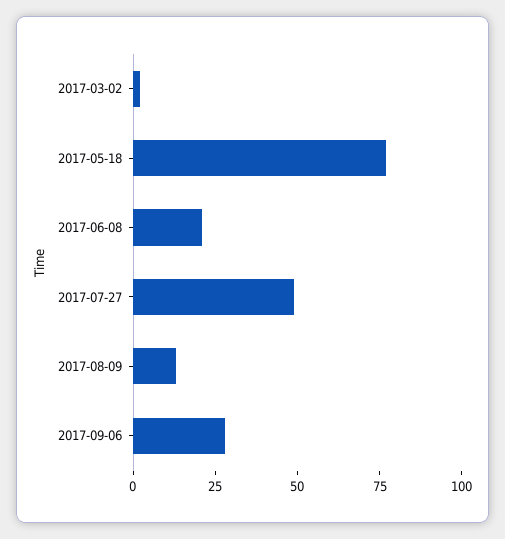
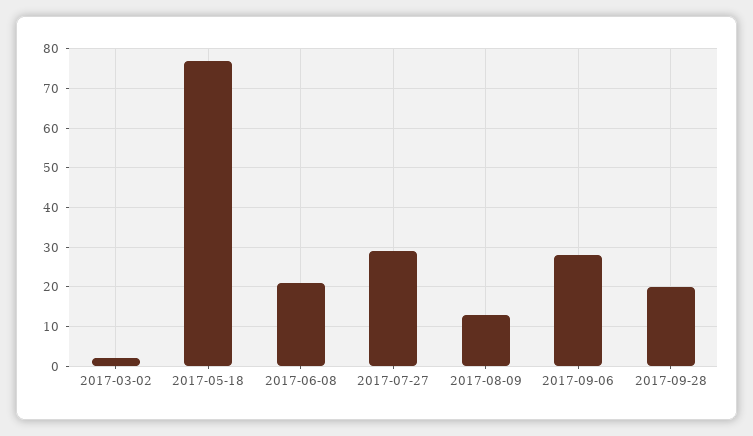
2017-07-27: 50 -> 30
2017-09-28: none -> 20

